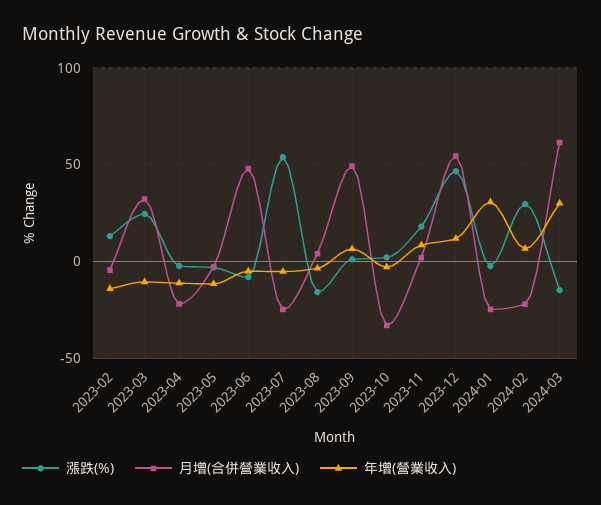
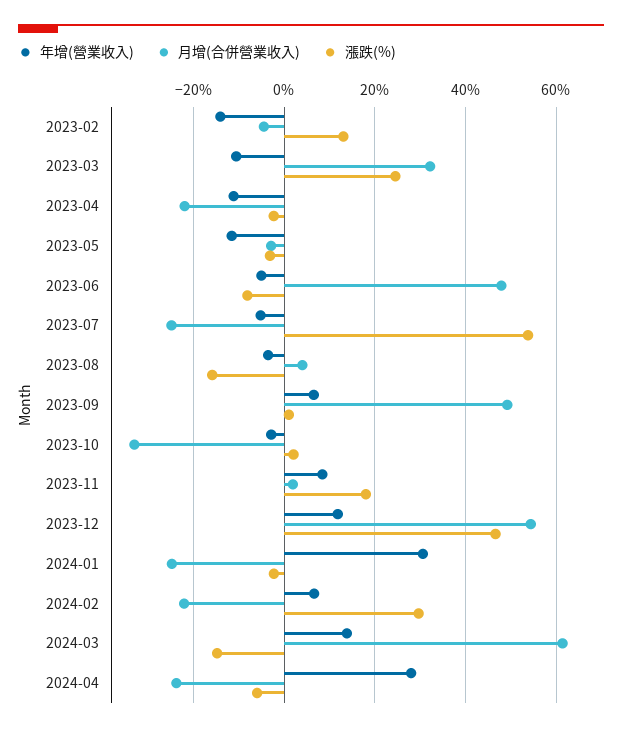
年增(營業收入), 2024-03: 30 -> 14
年增(營業收入), 2024-04: none -> 28
月增(合併營業收入), 2024-04: none -> -24
漲跌(%), 2024-04: none -> -6

